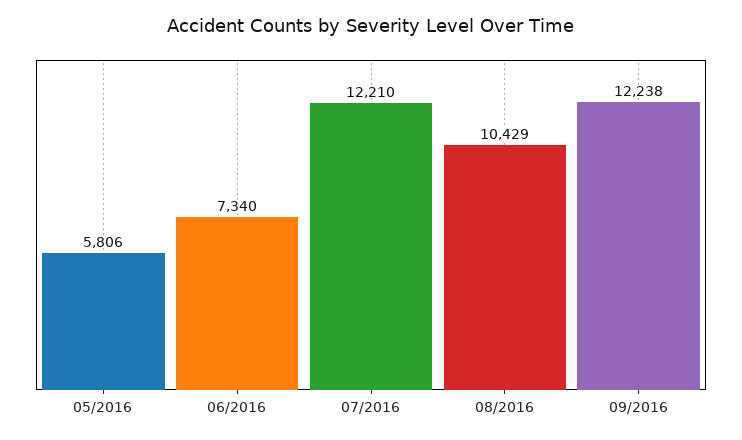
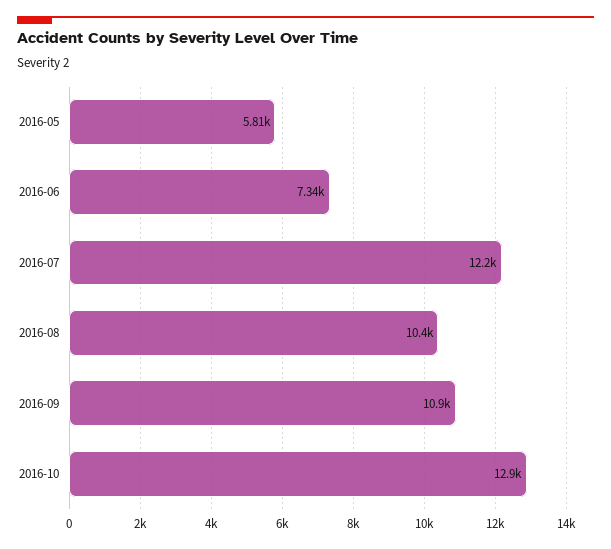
09/2016: 12238 -> 10900
2016-10: none -> 12900

